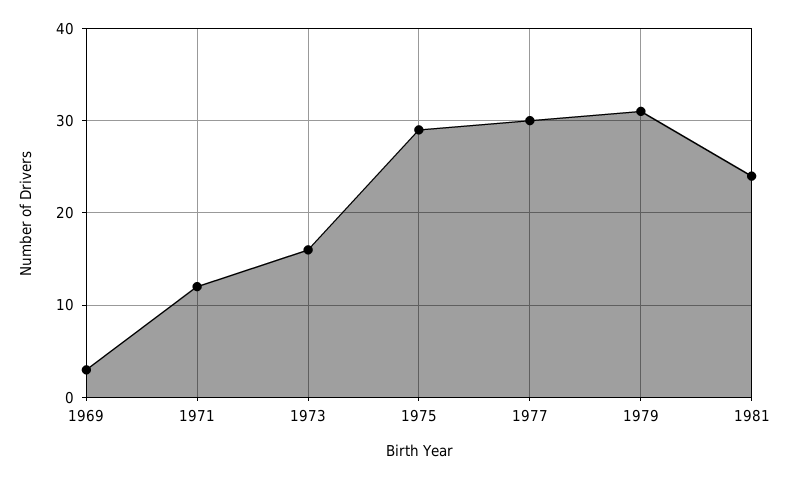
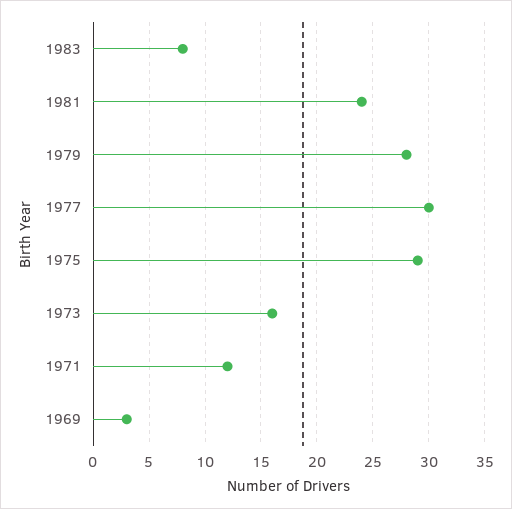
1979: 31 -> 28
1983: none -> 8

